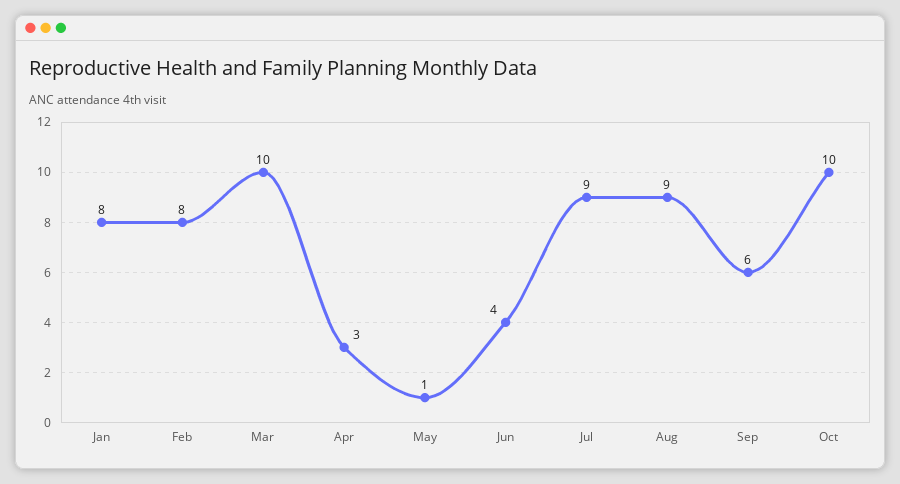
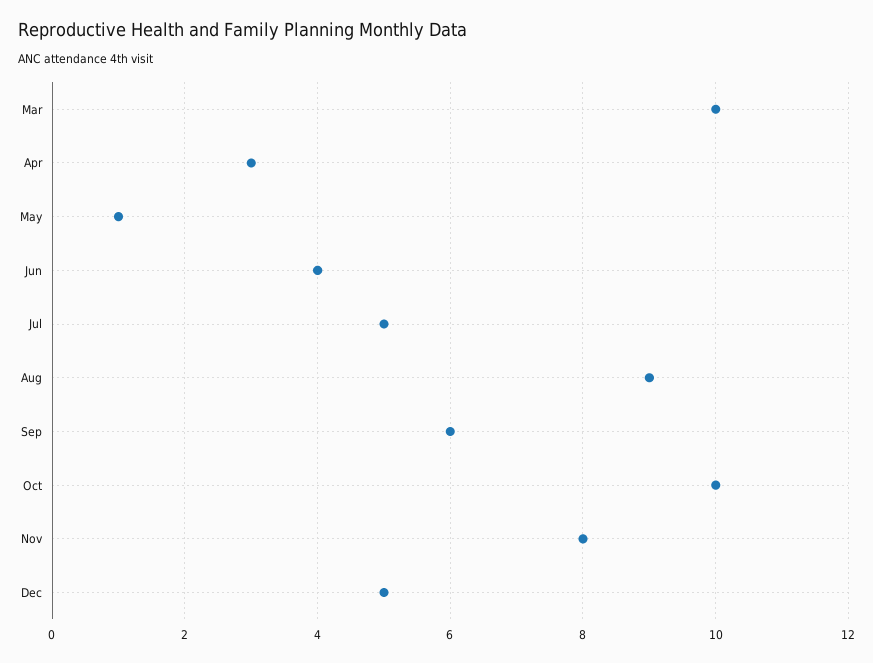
Jan: 8 -> none
Feb: 8 -> none
Jul: 9 -> 5
Nov: none -> 8
Dec: none -> 5

